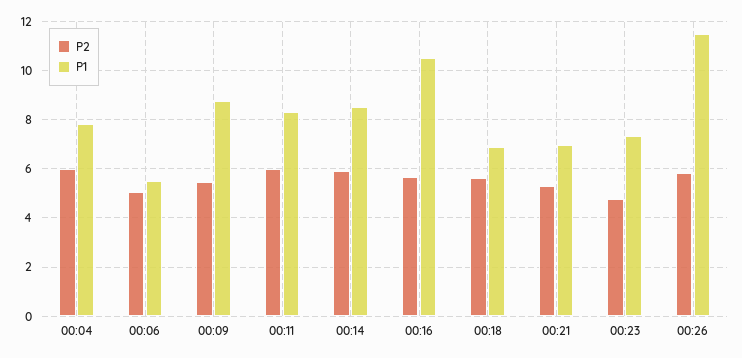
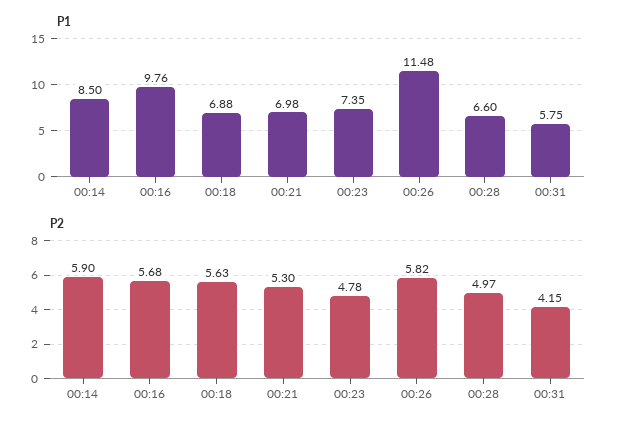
P2, 00:04: 6 -> none
P1, 00:04: 7.75 -> none
P2, 00:06: 5 -> none
P1, 00:06: 5.5 -> none
P2, 00:09: 5.5 -> none
P1, 00:09: 8.75 -> none
P2, 00:11: 6 -> none
P1, 00:11: 8.25 -> none
P1, 00:16: 10.5 -> 9.76
P1, 00:28: none -> 6.6
P1, 00:31: none -> 5.75
P2, 00:28: none -> 4.97
P2, 00:31: none -> 4.15

